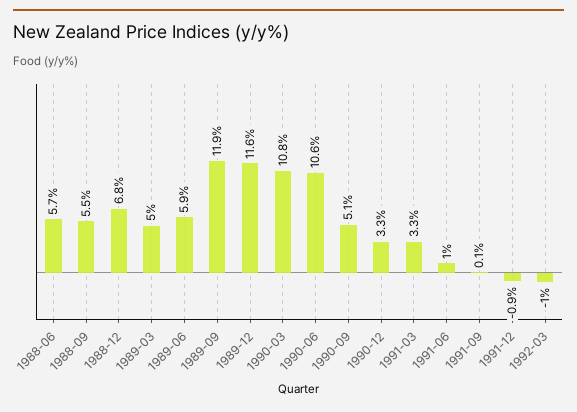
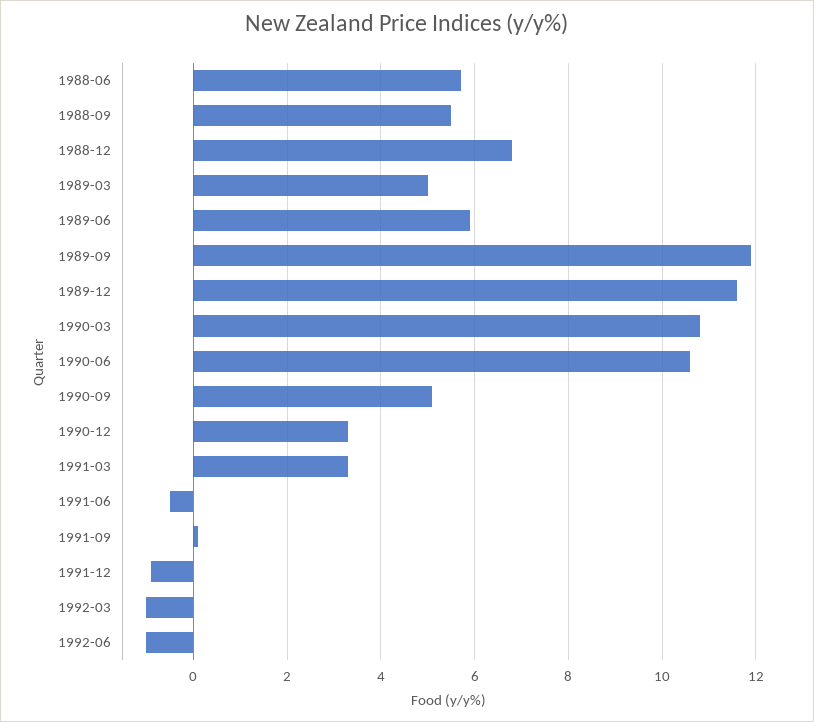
1991-06: 1 -> -0.5
1992-06: none -> -1

